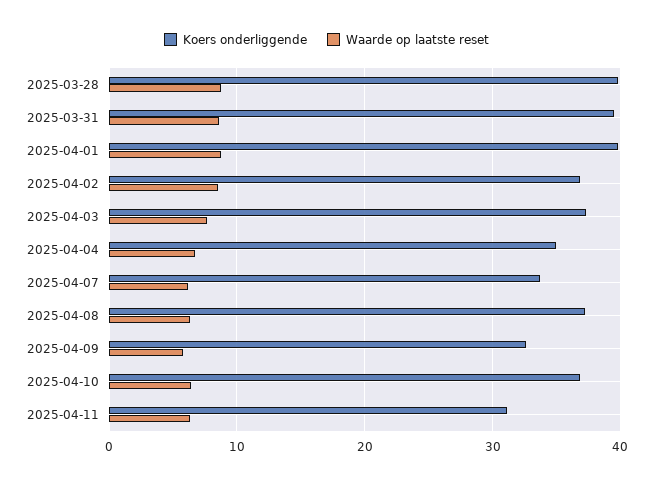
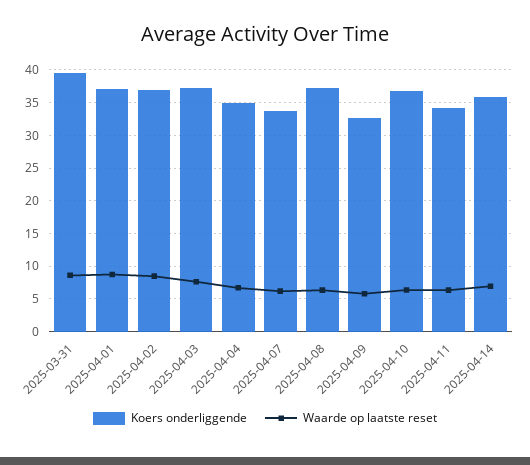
Koers onderliggende, 2025-03-28: 40 -> none
Waarde op laatste reset, 2025-03-28: 9 -> none
Koers onderliggende, 2025-04-01: 40 -> 37
Koers onderliggende, 2025-04-11: 31 -> 34
Koers onderliggende, 2025-04-14: none -> 36
Waarde op laatste reset, 2025-04-14: none -> 7

